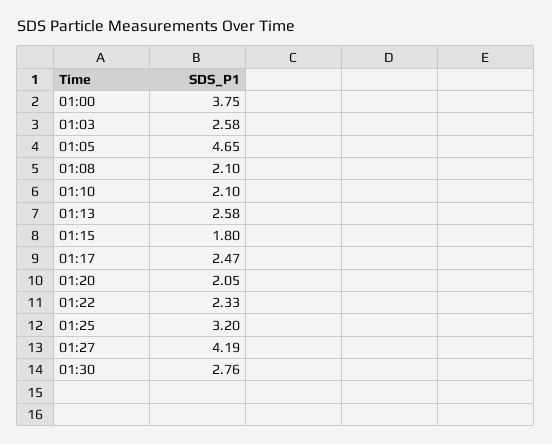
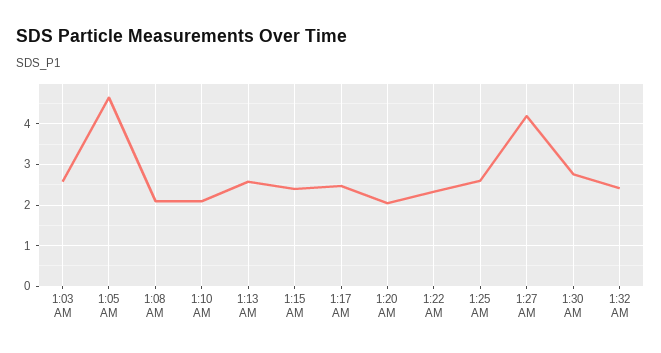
01:00: 3.75 -> none
01:15: 1.8 -> 2.4
01:25: 3.2 -> 2.6
1:32 AM: none -> 2.4

